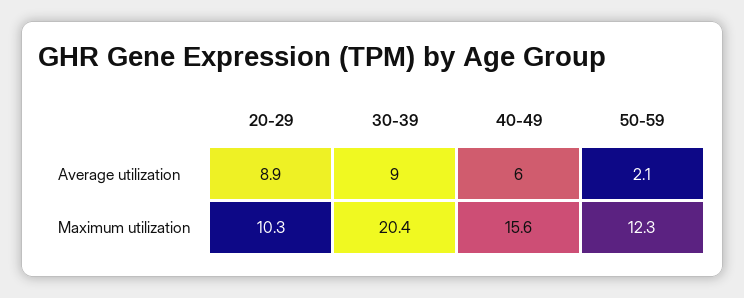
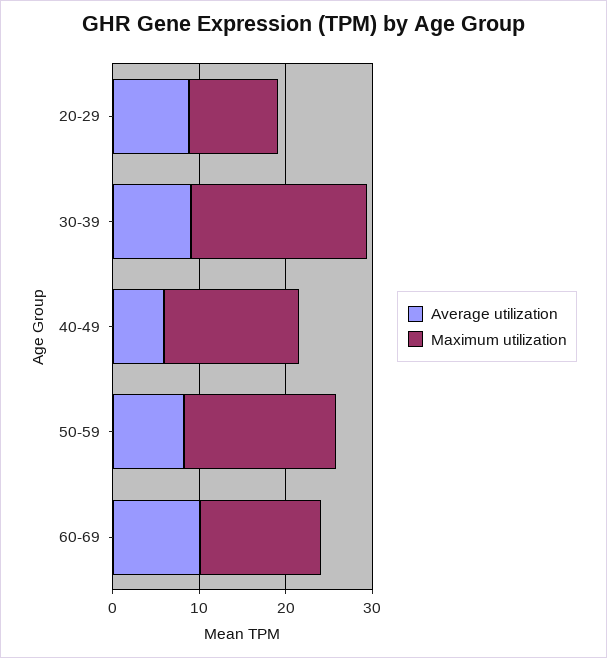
Average utilization, 50-59: 2.1 -> 8
Maximum utilization, 50-59: 12.3 -> 18
Average utilization, 60-69: none -> 10
Maximum utilization, 60-69: none -> 14

